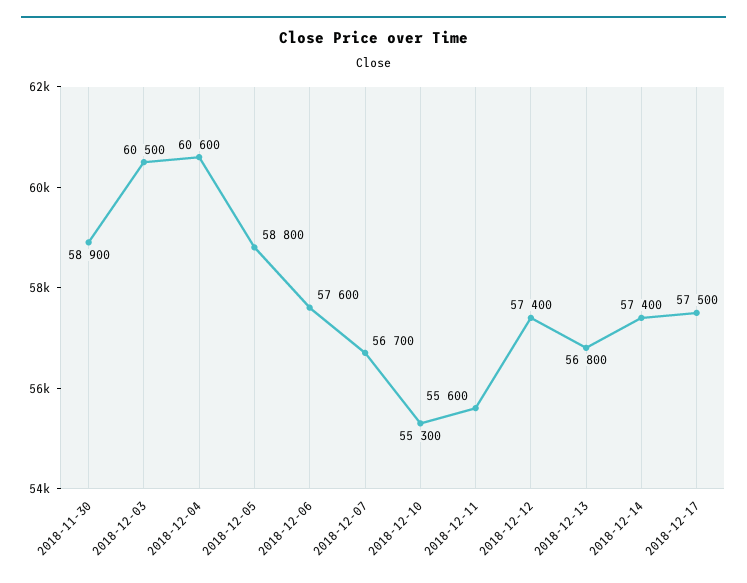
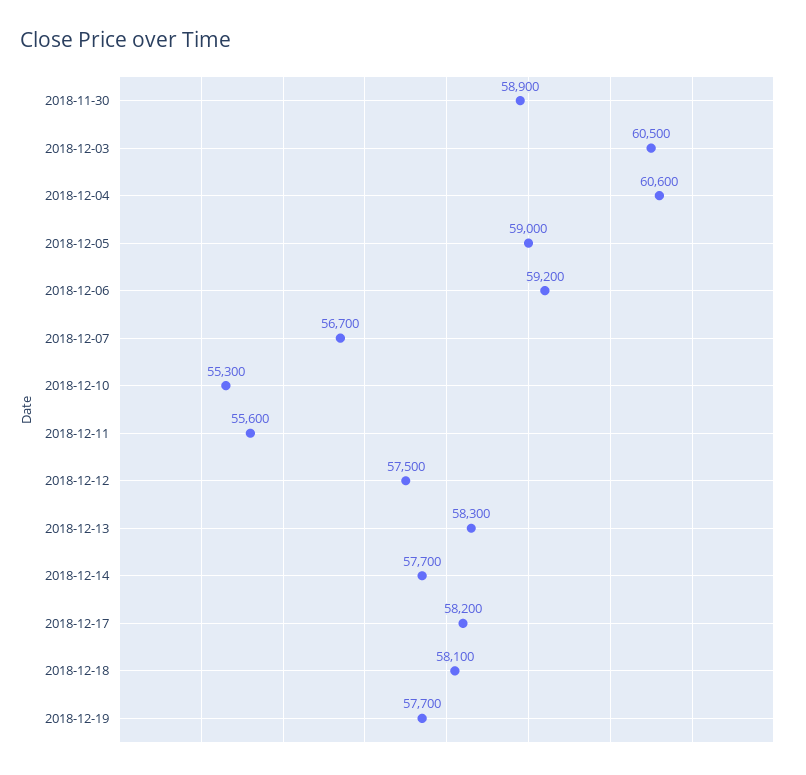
2018-12-05: 58800 -> 59000
2018-12-06: 57600 -> 59200
2018-12-12: 57400 -> 57500
2018-12-13: 56800 -> 58300
2018-12-14: 57400 -> 57700
2018-12-17: 57500 -> 58200
2018-12-18: none -> 58100
2018-12-19: none -> 57700

